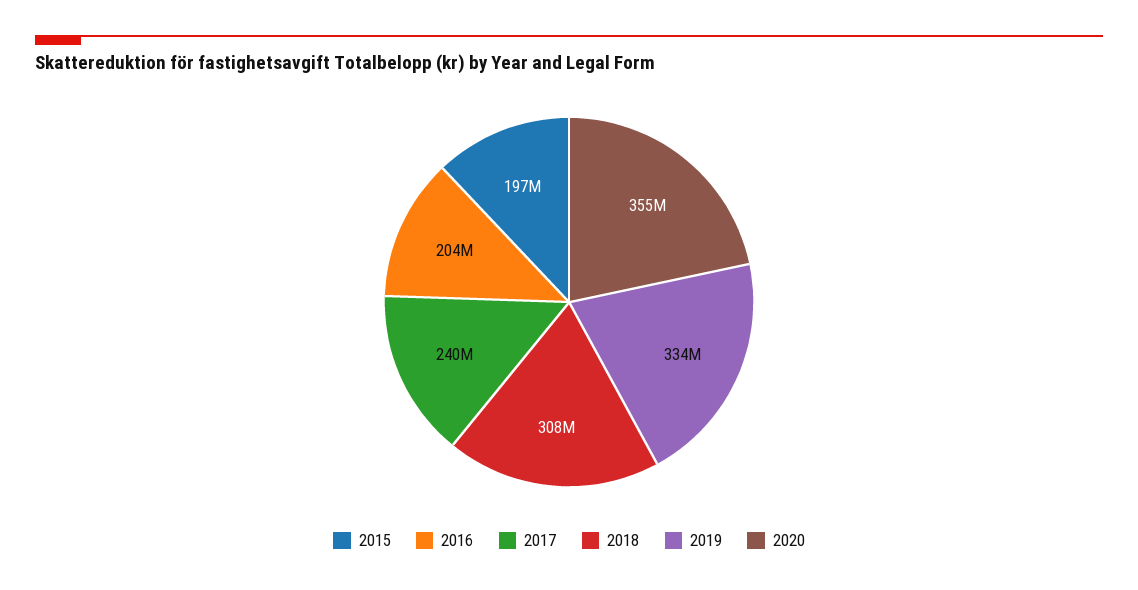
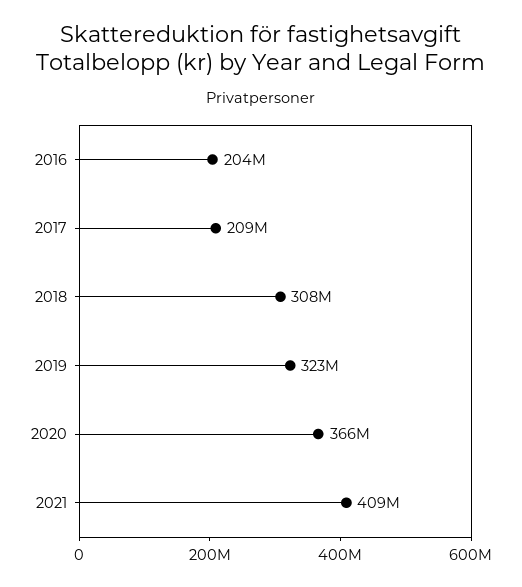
2015: 197000000 -> none
2017: 240000000 -> 209000000
2019: 334000000 -> 323000000
2020: 355000000 -> 366000000
2021: none -> 409000000

